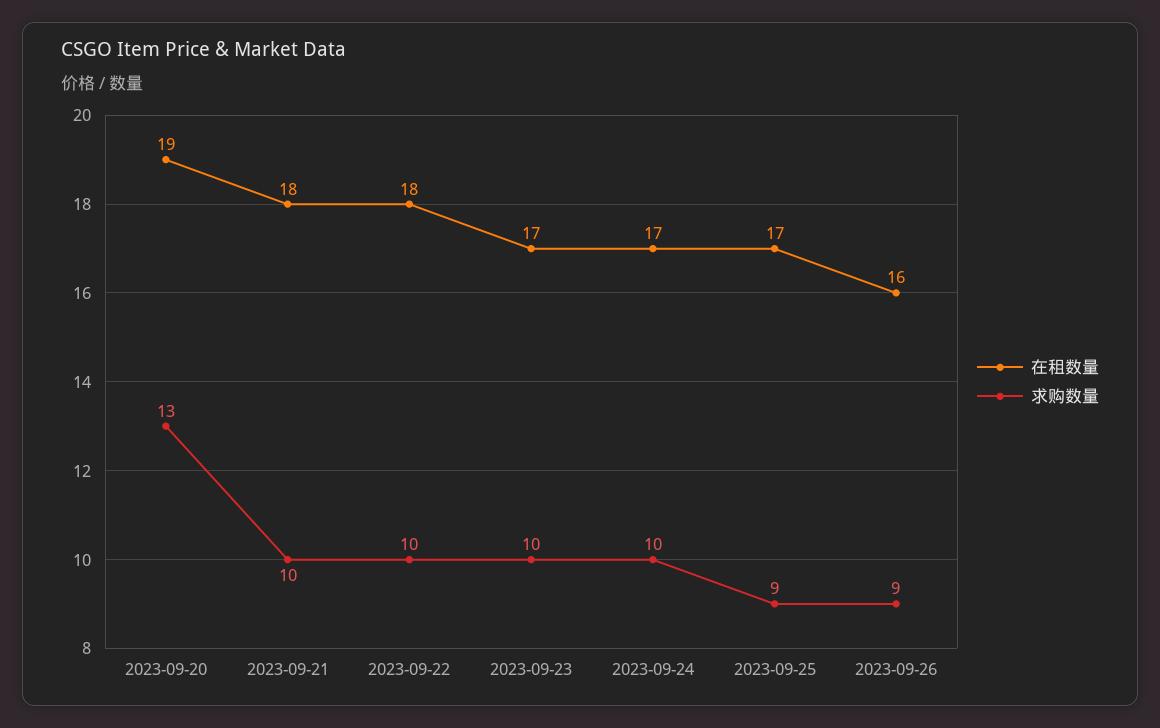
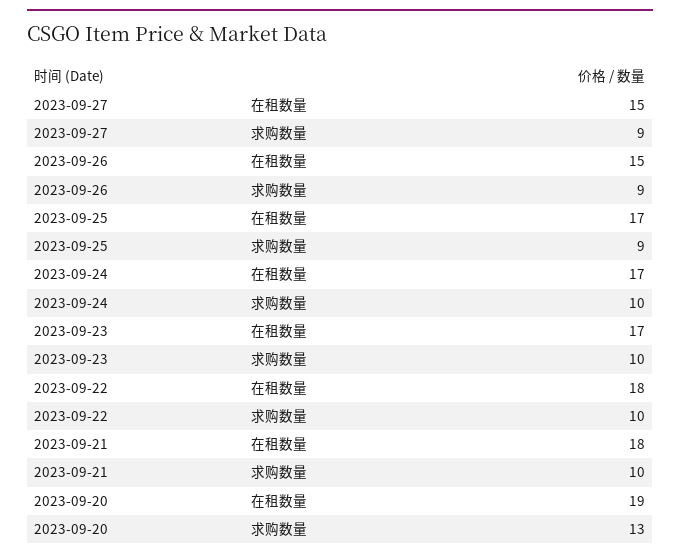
在租数量, 2023-09-26: 16 -> 15
在租数量, 2023-09-27: none -> 15
求购数量, 2023-09-27: none -> 9

